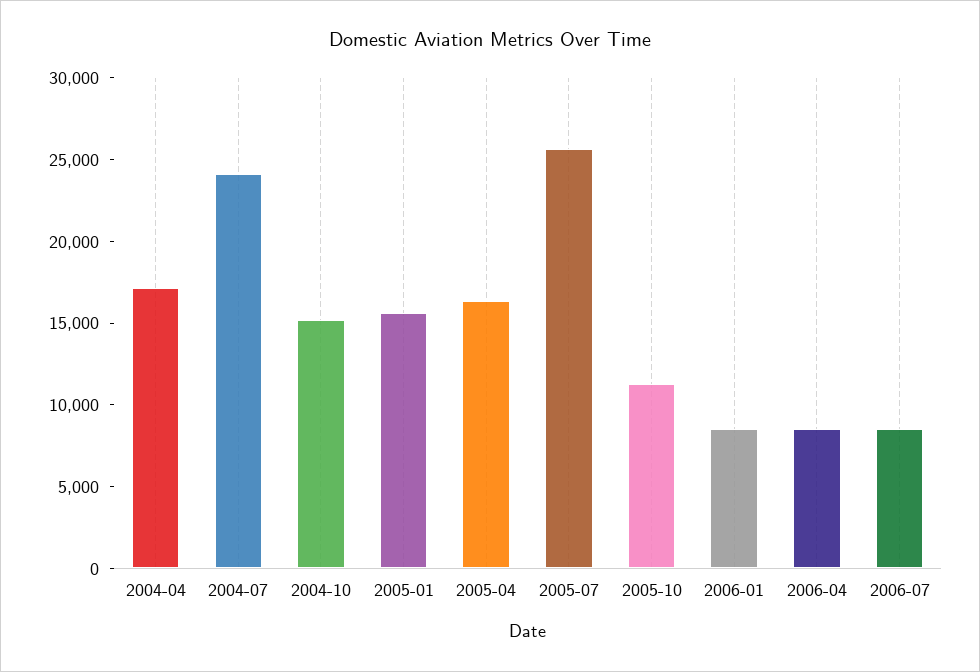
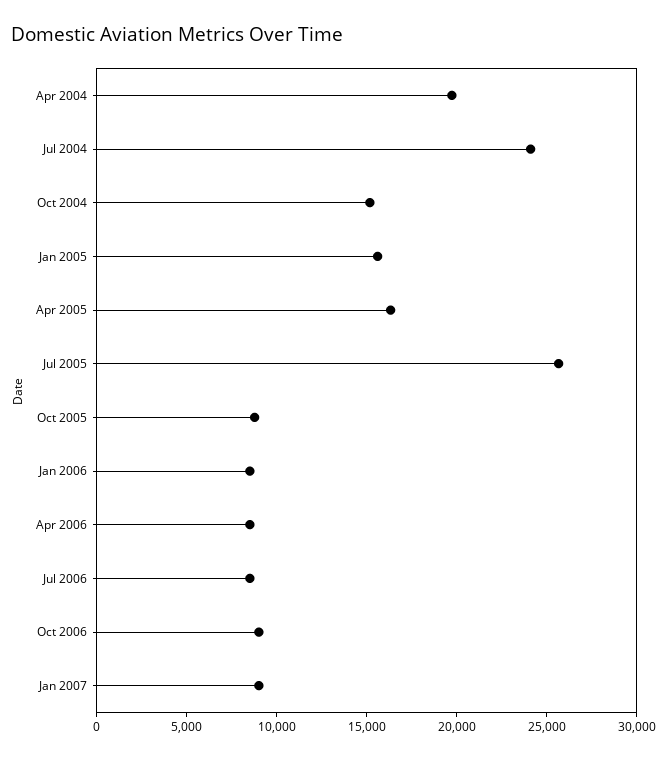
2004-04: 17000 -> 20000
2005-10: 11000 -> 9000
Oct 2006: none -> 9000
Jan 2007: none -> 9000

